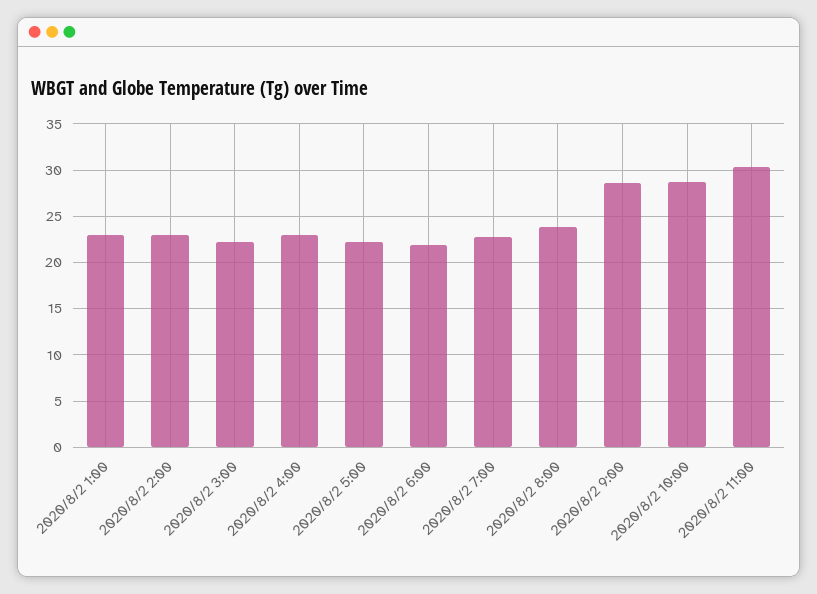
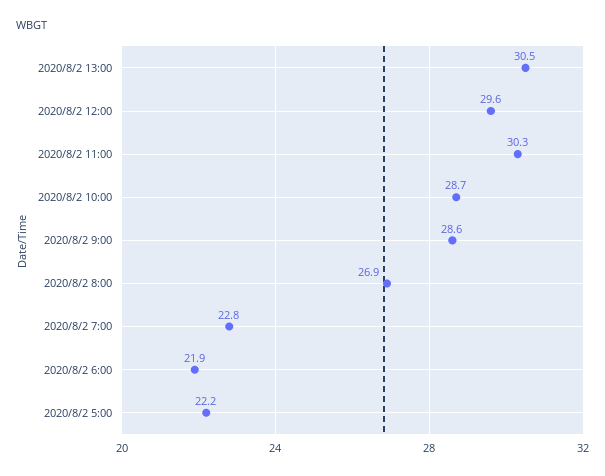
2020/8/2 1:00: 23 -> none
2020/8/2 2:00: 23 -> none
2020/8/2 3:00: 22 -> none
2020/8/2 4:00: 23 -> none
2020/8/2 8:00: 24 -> 26.9
2020/8/2 13:00: none -> 30.5
2020/8/2 12:00: none -> 29.6

